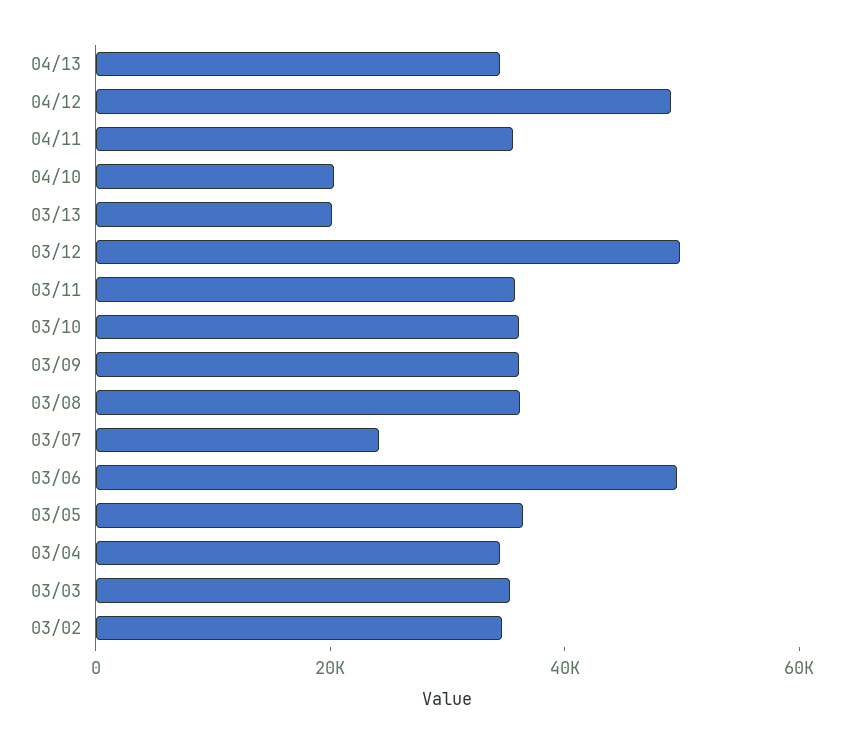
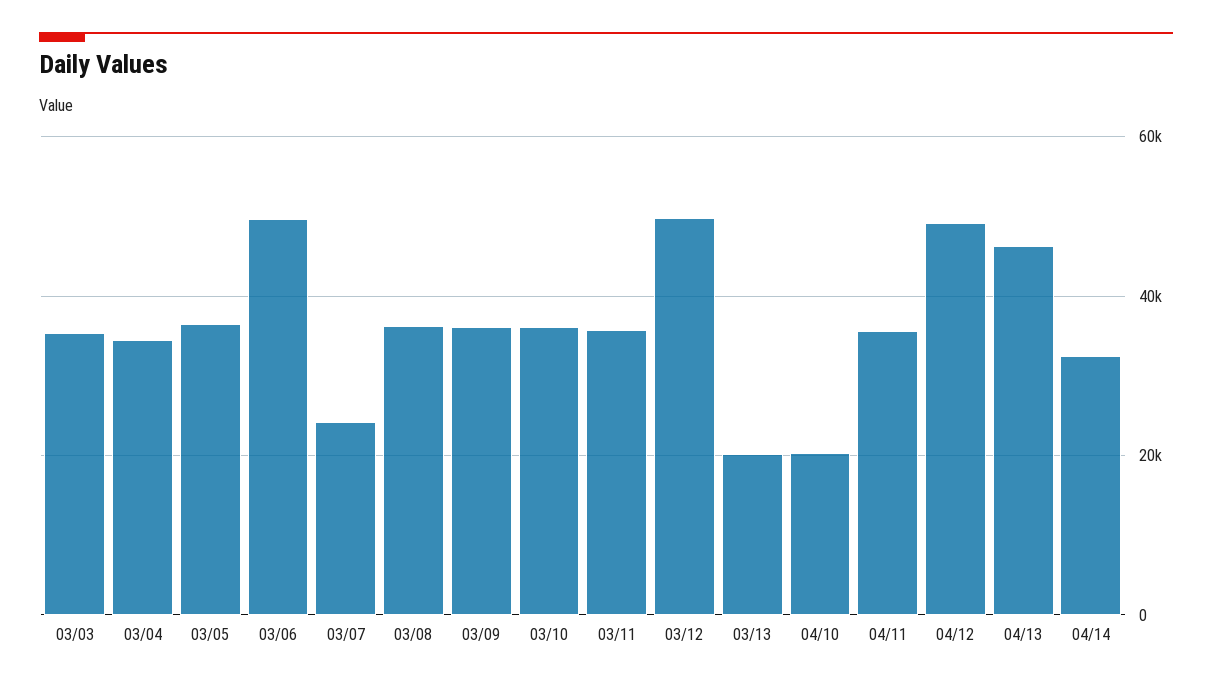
04/13: 35000 -> 46000
03/02: 35000 -> none
04/14: none -> 32000

